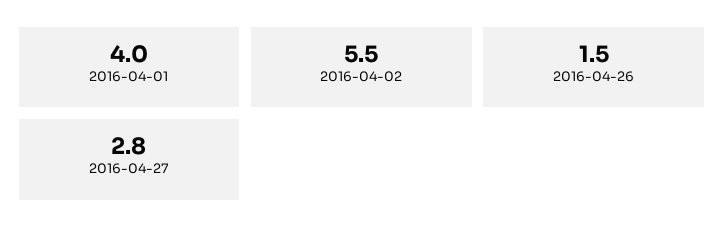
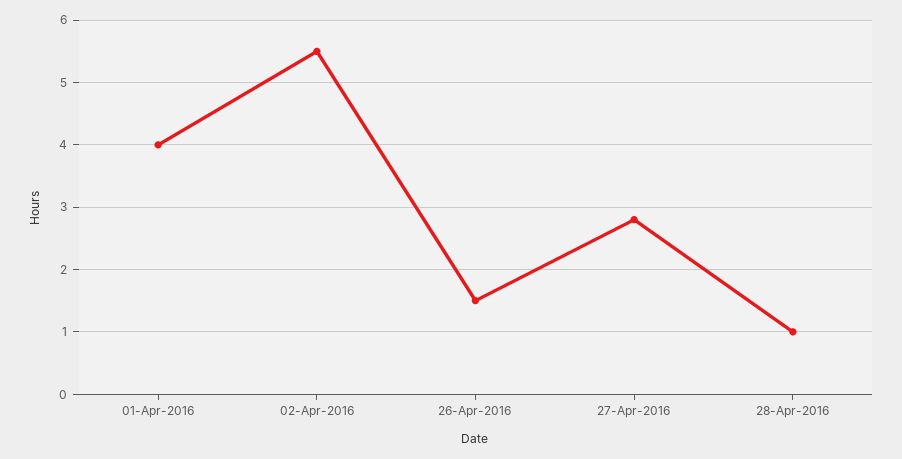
28-Apr-2016: none -> 1

